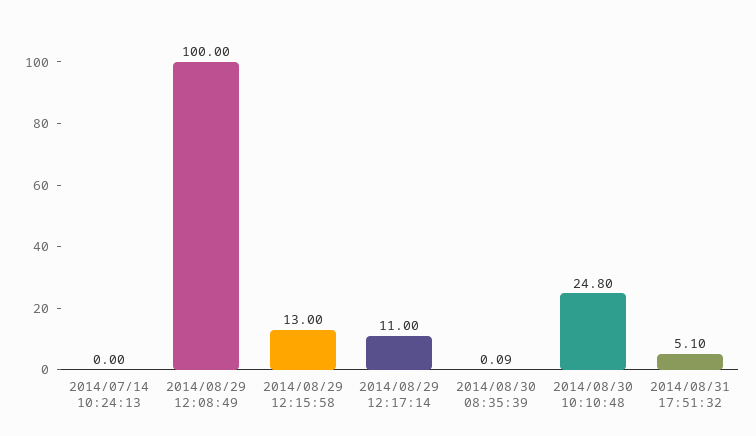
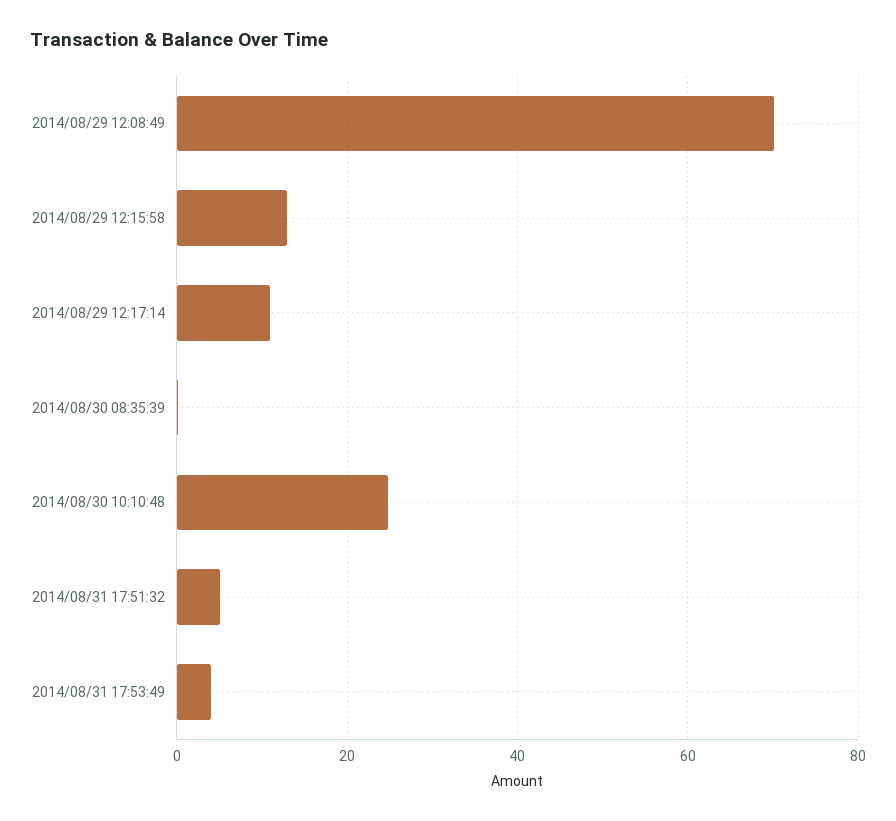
2014/07/14 10:24:13: 0 -> none
2014/08/29 12:08:49: 100 -> 70
2014/08/31 17:53:49: none -> 4

